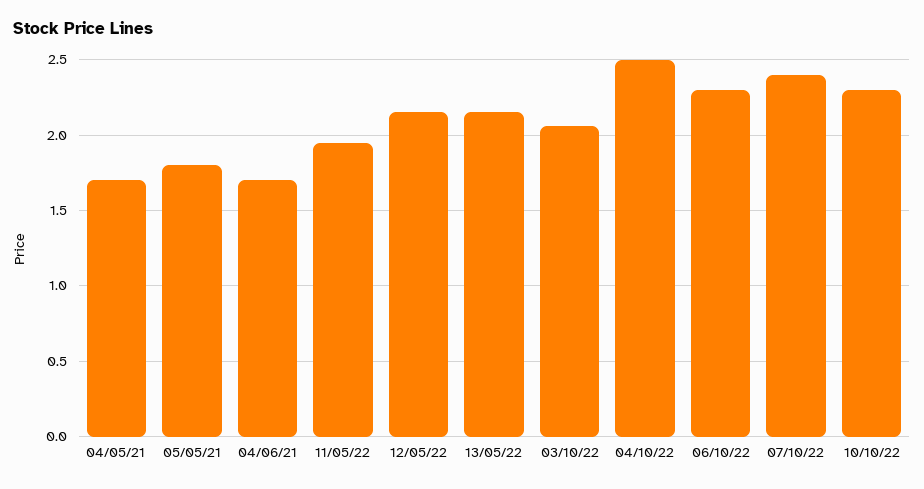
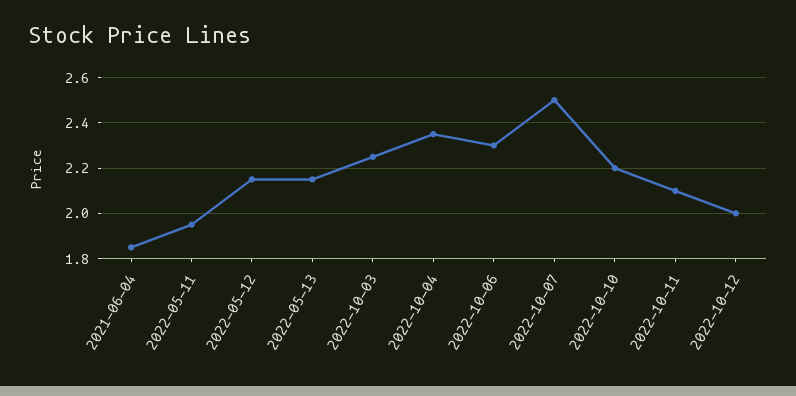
04/05/21: 1.7 -> none
05/05/21: 1.8 -> none
04/06/21: 1.7 -> 1.85
03/10/22: 2.05 -> 2.25
04/10/22: 2.5 -> 2.35
07/10/22: 2.4 -> 2.5
10/10/22: 2.3 -> 2.2
2022-10-11: none -> 2.1
2022-10-12: none -> 2

